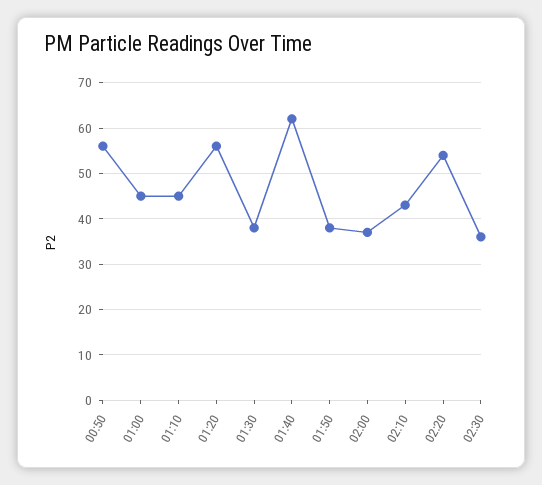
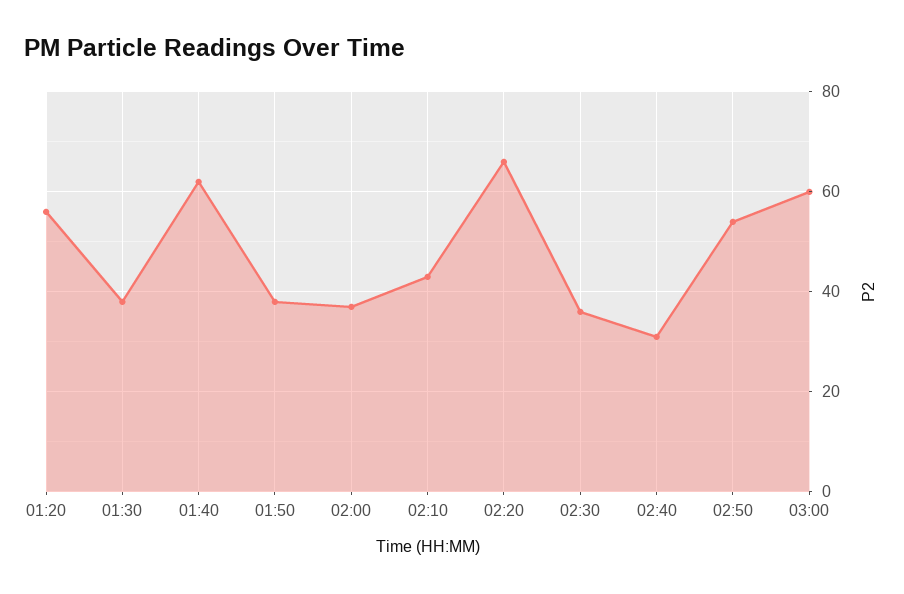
00:50: 55 -> none
01:00: 45 -> none
01:10: 45 -> none
02:20: 55 -> 65
02:40: none -> 30
02:50: none -> 55
03:00: none -> 60

